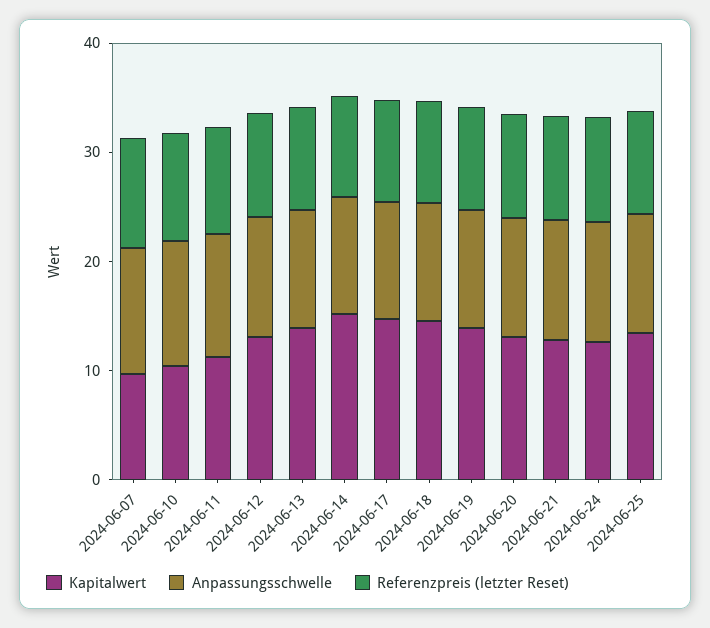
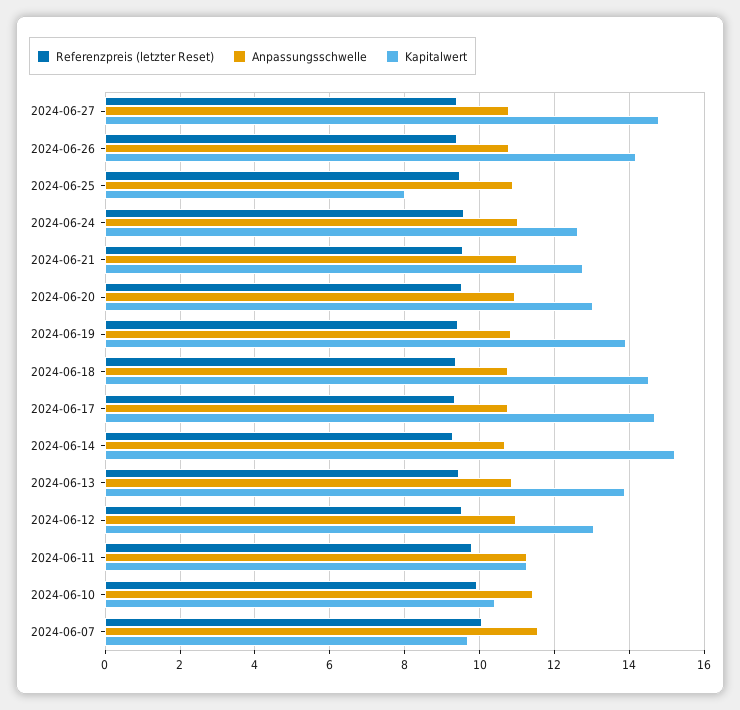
Kapitalwert, 2024-06-25: 14 -> 8
Referenzpreis (letzter Reset), 2024-06-27: none -> 9.4
Anpassungsschwelle, 2024-06-27: none -> 10.8
Kapitalwert, 2024-06-27: none -> 14.8
Referenzpreis (letzter Reset), 2024-06-26: none -> 9.4
Anpassungsschwelle, 2024-06-26: none -> 10.8
Kapitalwert, 2024-06-26: none -> 14.2

